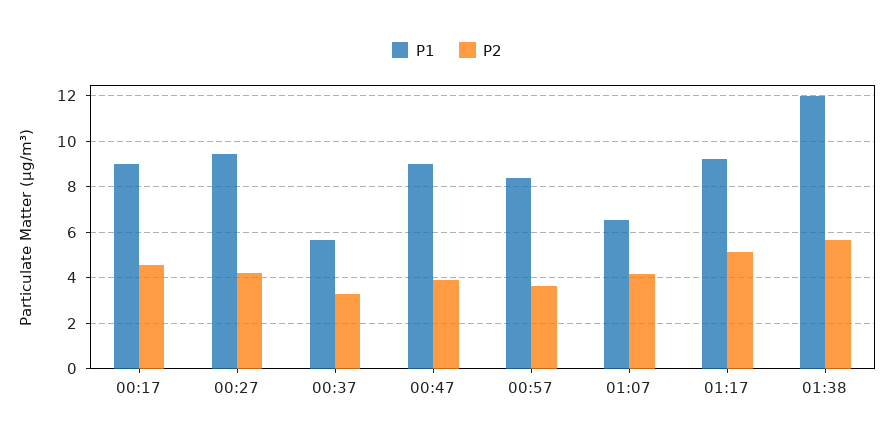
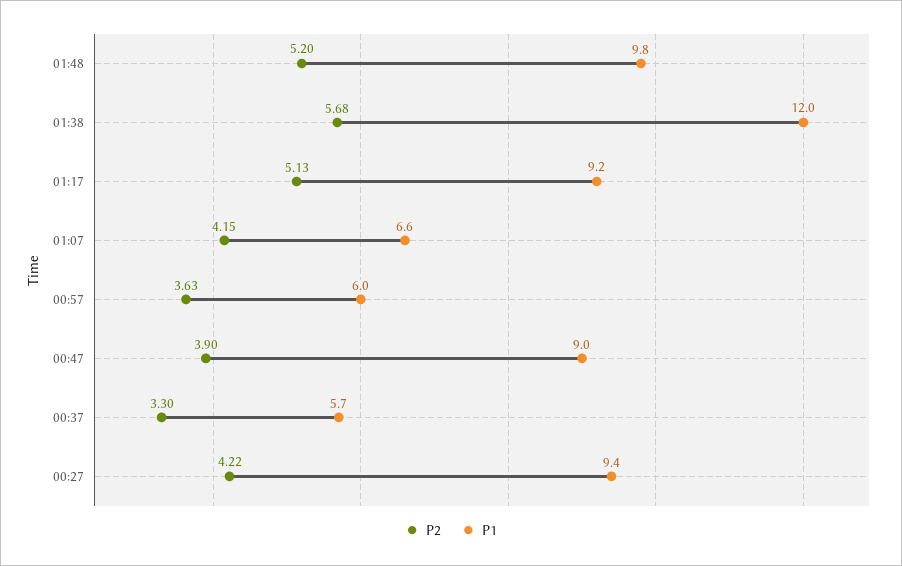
P1, 00:17: 9 -> none
P2, 00:17: 4.5 -> none
P1, 00:57: 8.5 -> 6
P2, 01:48: none -> 5.2
P1, 01:48: none -> 9.8

